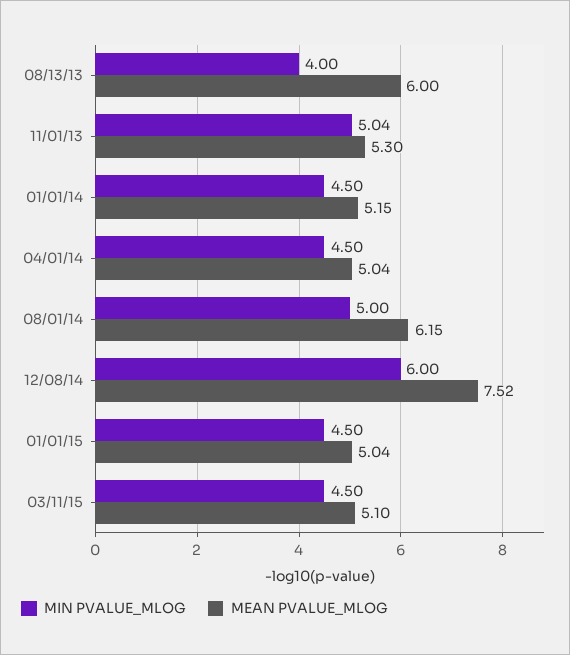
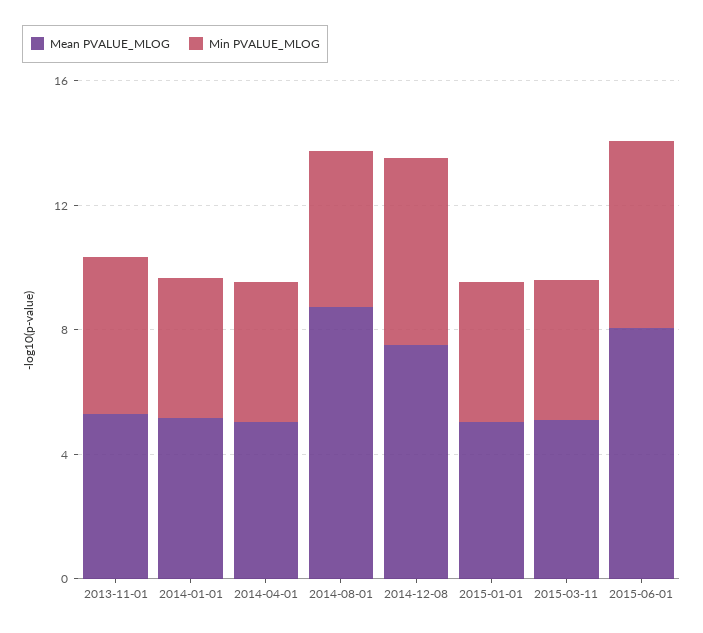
MIN PVALUE_MLOG, 08/13/13: 4 -> none
MEAN PVALUE_MLOG, 08/13/13: 6 -> none
MEAN PVALUE_MLOG, 08/01/14: 6.15 -> 9
MEAN PVALUE_MLOG, 2015-06-01: none -> 8
MIN PVALUE_MLOG, 2015-06-01: none -> 6

